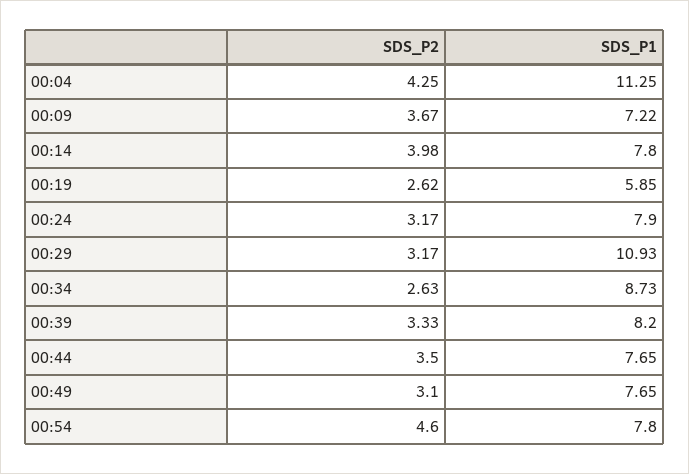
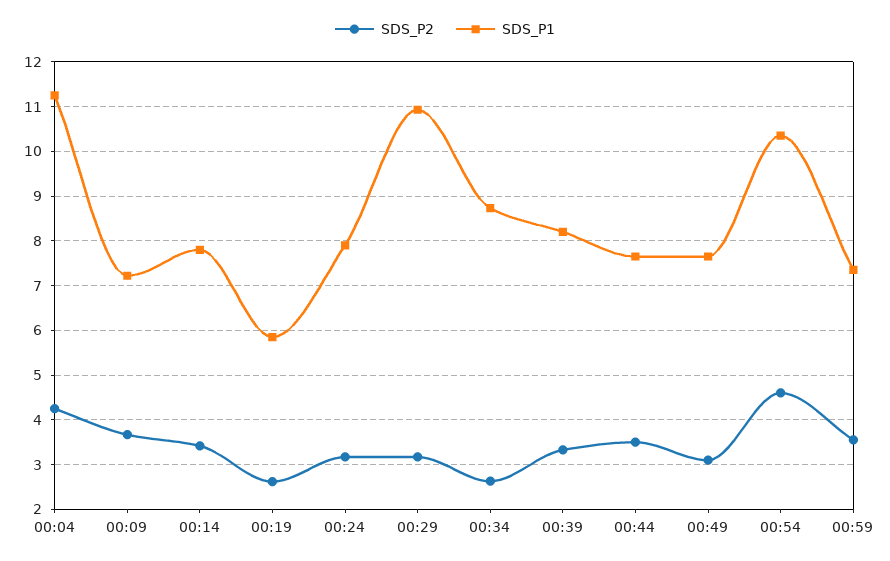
SDS_P2, 00:14: 3.98 -> 3.4
SDS_P1, 00:54: 7.8 -> 10.4
SDS_P2, 00:59: none -> 3.6
SDS_P1, 00:59: none -> 7.4

